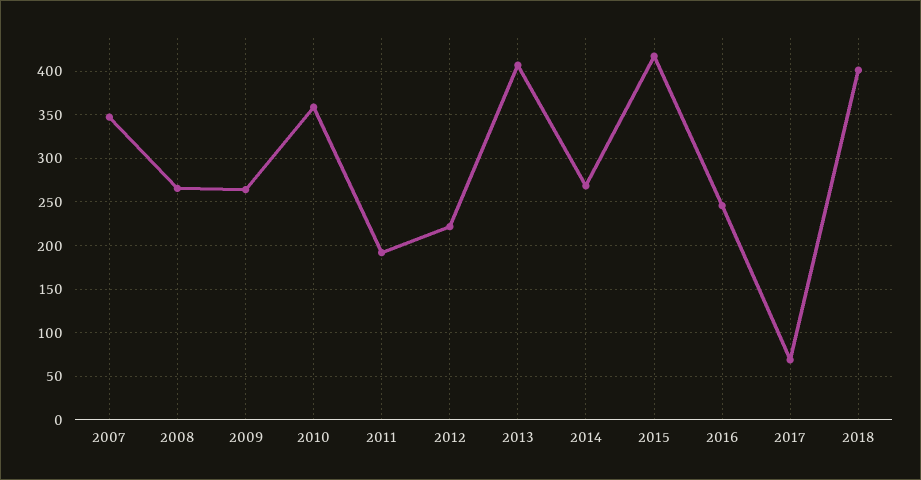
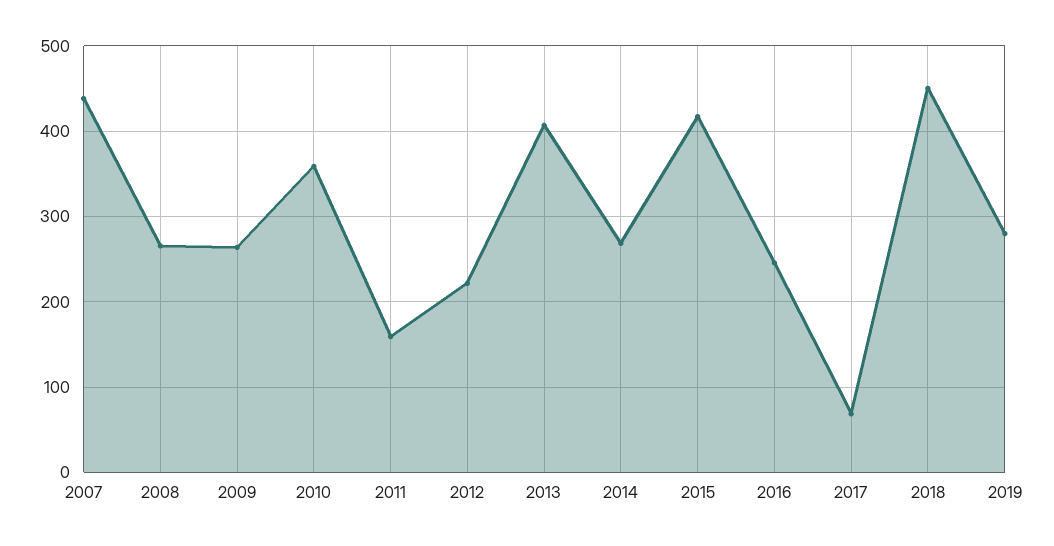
2007: 350 -> 440
2011: 190 -> 160
2018: 400 -> 450
2019: none -> 280

